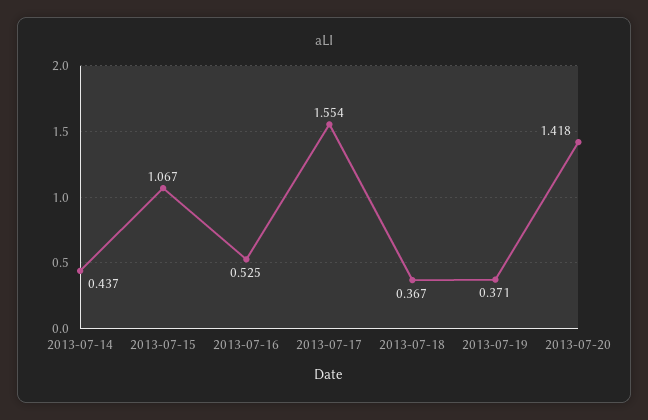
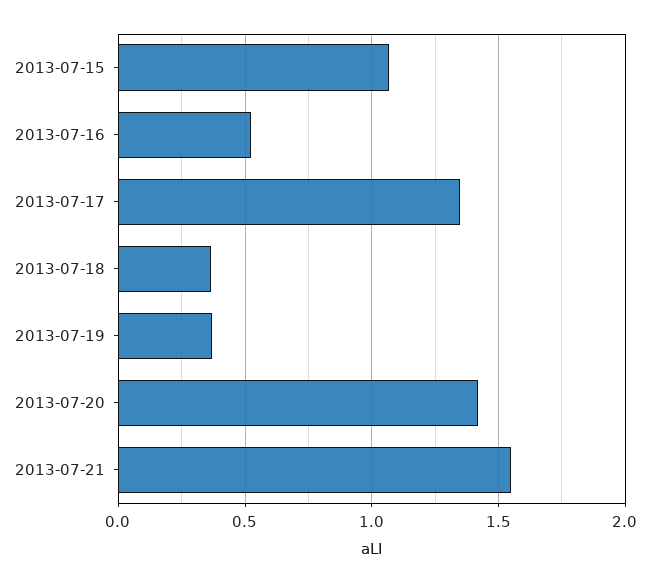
2013-07-14: 0.437 -> none
2013-07-17: 1.554 -> 1.35
2013-07-21: none -> 1.55

